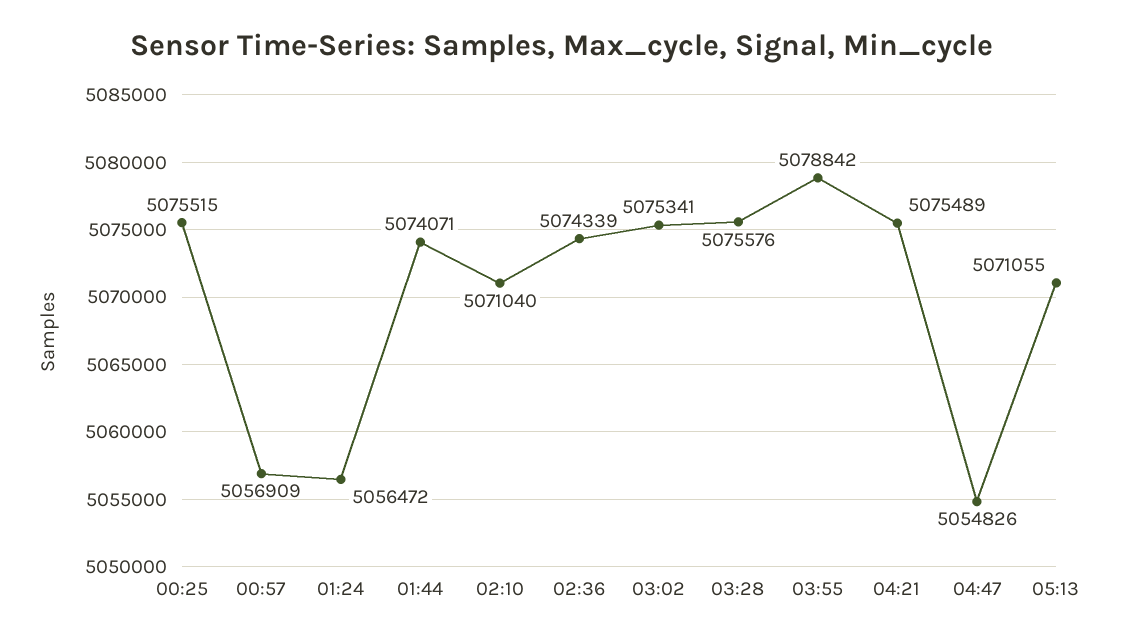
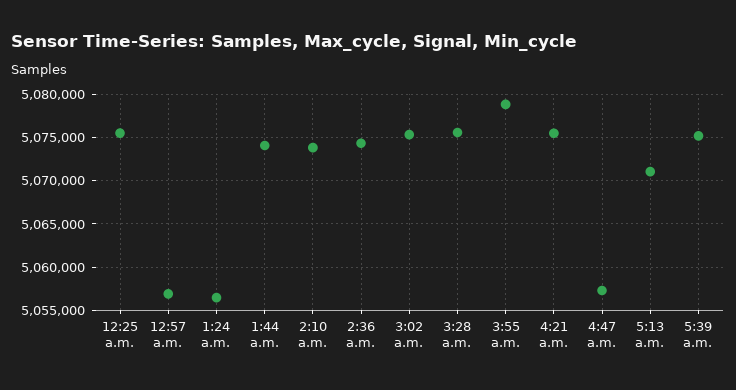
02:10: 5071040 -> 5074000
04:47: 5054826 -> 5057000
5:39 a.m.: none -> 5075000

